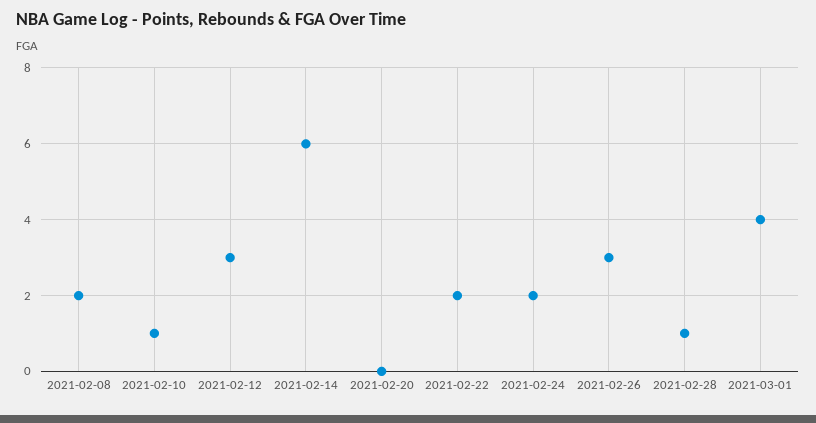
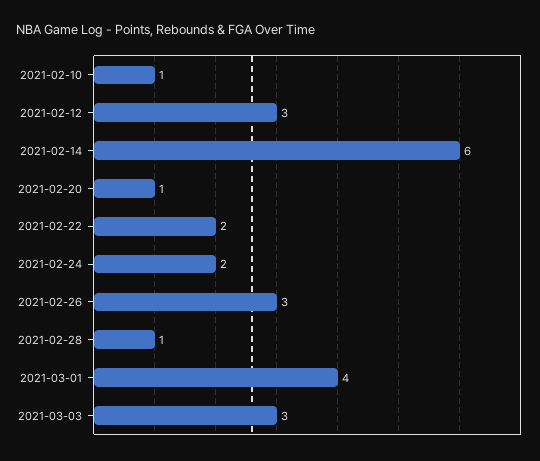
2021-02-08: 2 -> none
2021-02-20: 0 -> 1
2021-03-03: none -> 3

